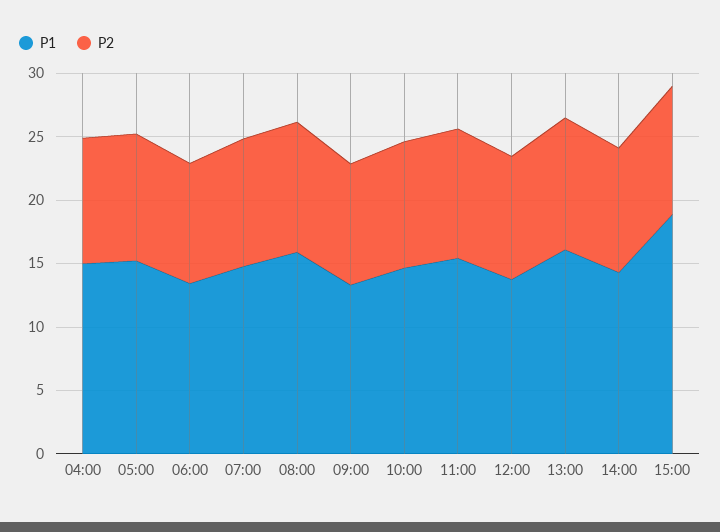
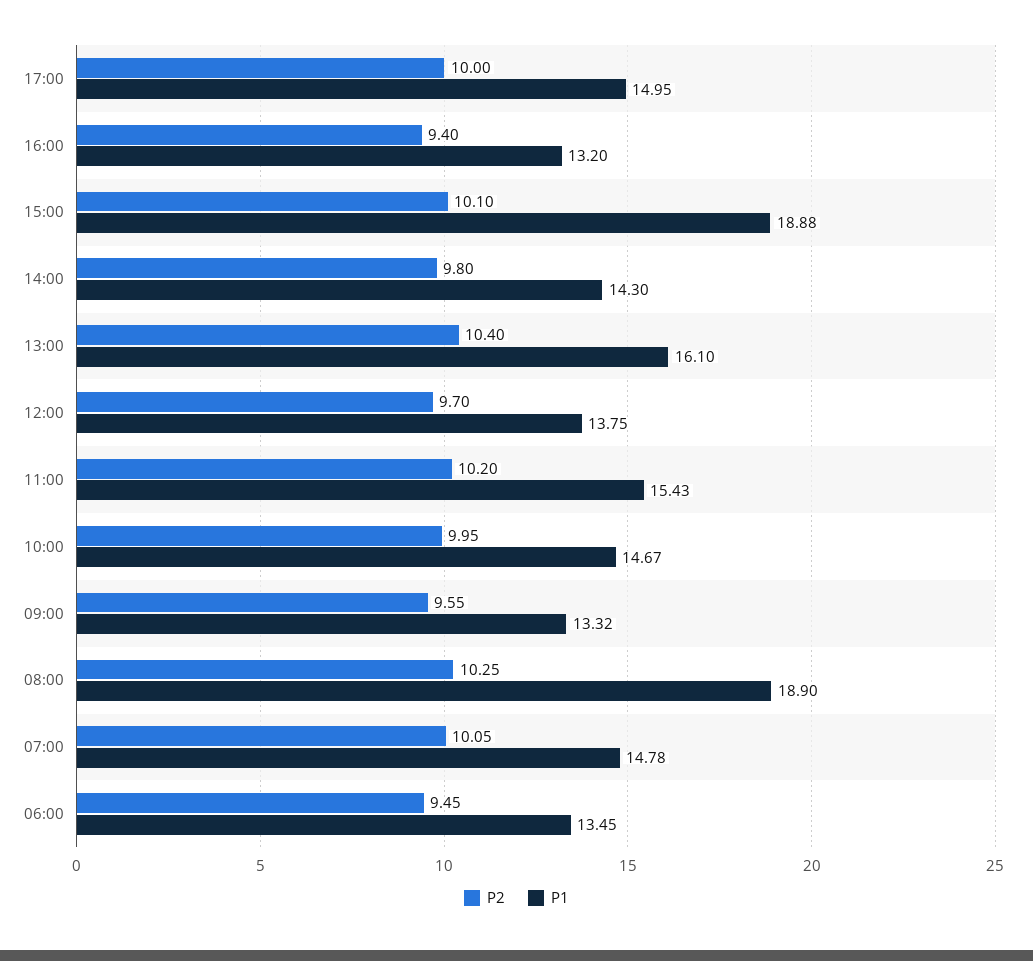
P1, 04:00: 15 -> none
P2, 04:00: 10 -> none
P1, 05:00: 15 -> none
P2, 05:00: 10 -> none
P1, 08:00: 16 -> 18.9
P2, 17:00: none -> 10
P1, 17:00: none -> 14.95
P2, 16:00: none -> 9.4
P1, 16:00: none -> 13.2

